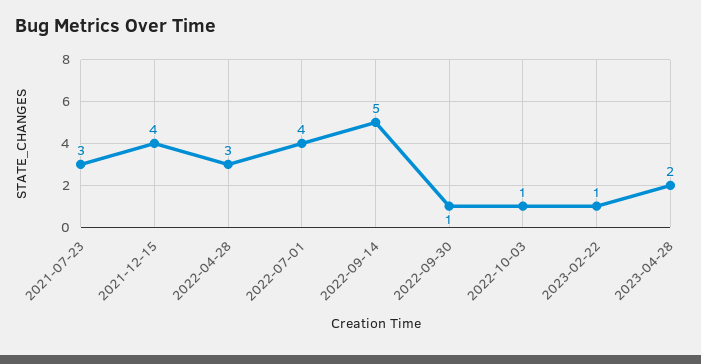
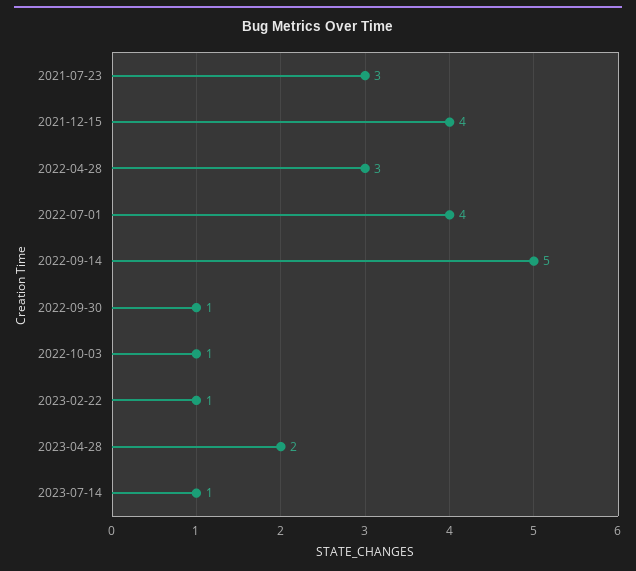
2023-07-14: none -> 1

